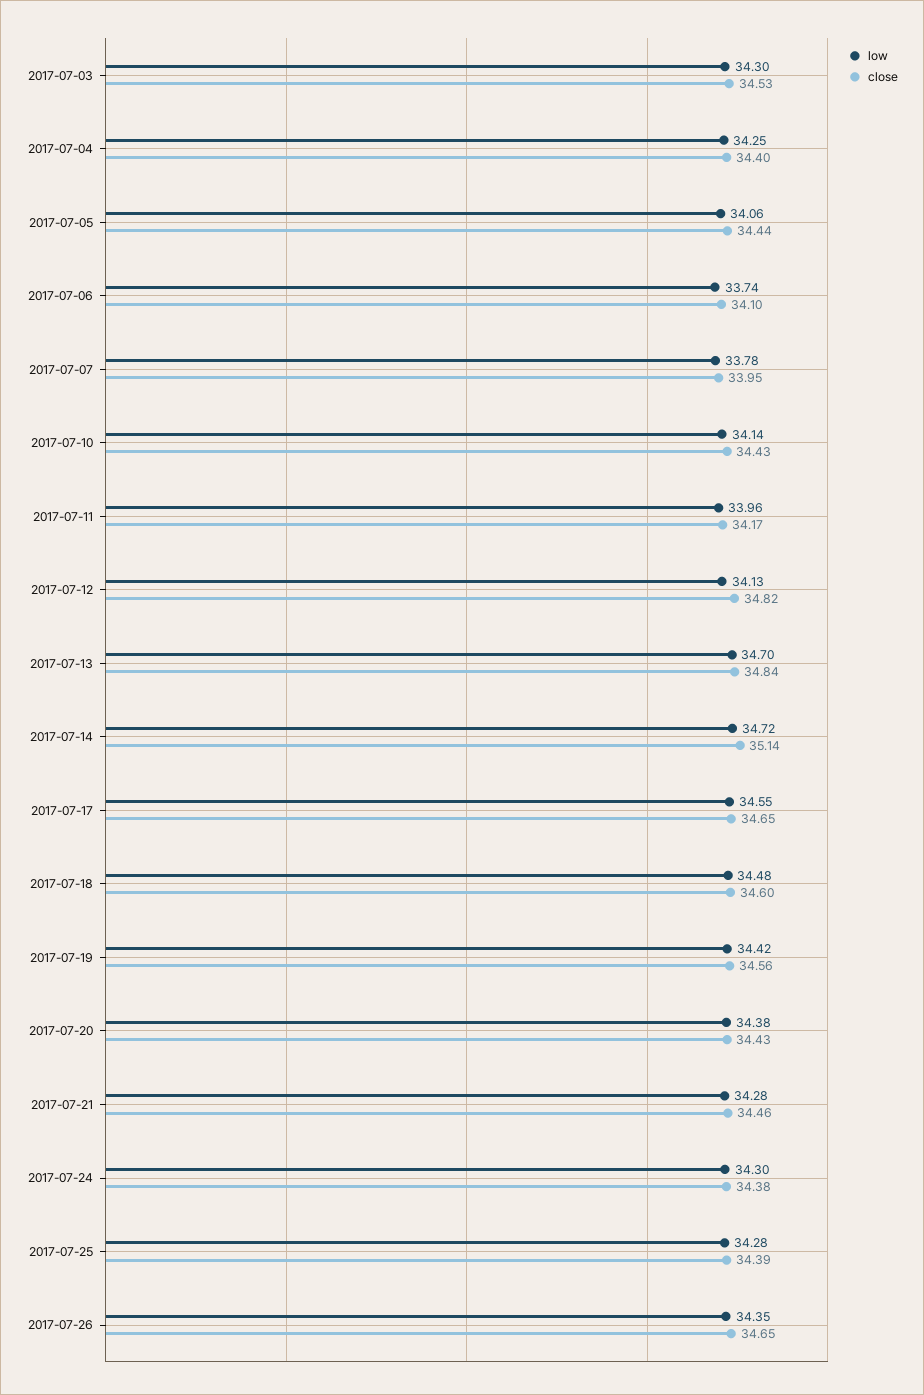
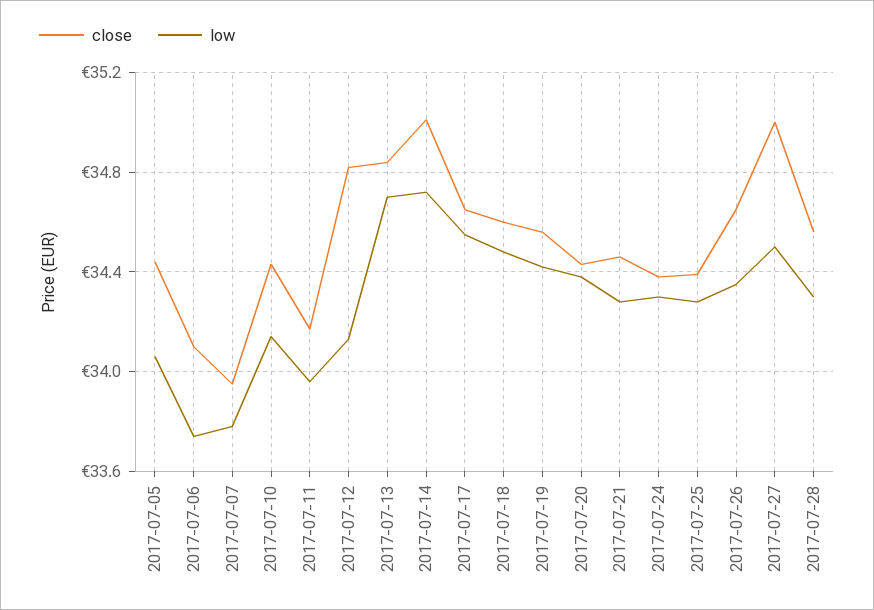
low, 2017-07-03: 34.3 -> none
close, 2017-07-03: 34.53 -> none
low, 2017-07-04: 34.25 -> none
close, 2017-07-04: 34.4 -> none
close, 2017-07-14: 35.14 -> 35
close, 2017-07-27: none -> 35
low, 2017-07-27: none -> 34.5
close, 2017-07-28: none -> 34.55
low, 2017-07-28: none -> 34.3

